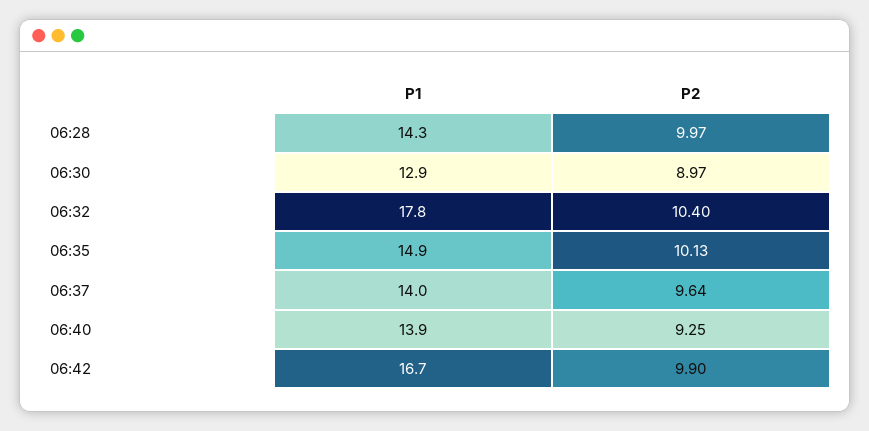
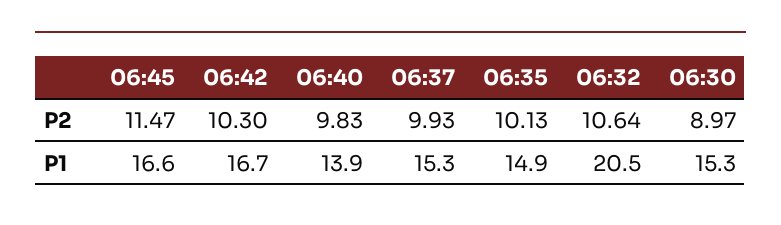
P1, 06:28: 14.3 -> none
P2, 06:28: 9.97 -> none
P1, 06:30: 12.9 -> 15.3
P1, 06:32: 17.8 -> 20.5
P2, 06:32: 10.4 -> 10.64
P1, 06:37: 14 -> 15.3
P2, 06:37: 9.64 -> 9.93
P2, 06:40: 9.25 -> 9.83
P2, 06:42: 9.9 -> 10.3
P2, 06:45: none -> 11.47
P1, 06:45: none -> 16.6

